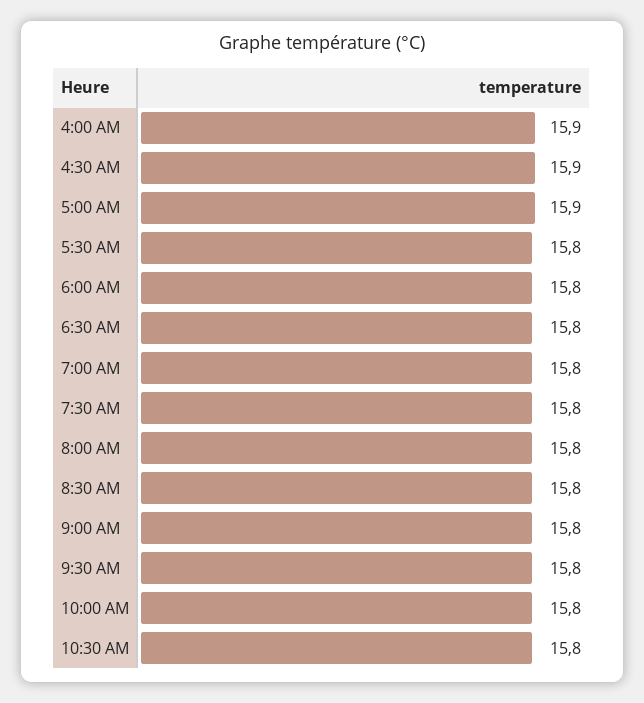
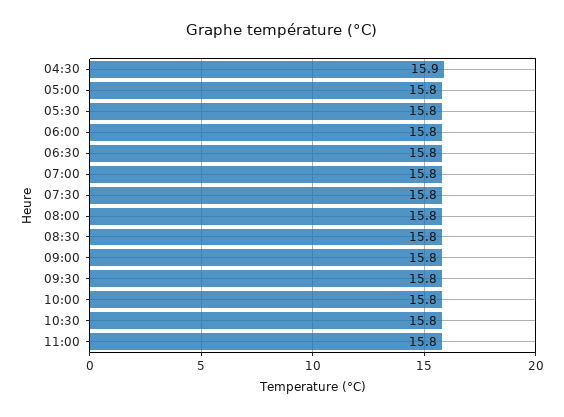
4:00 AM: 15.9 -> none
5:00 AM: 15.9 -> 15.8
11:00: none -> 15.8

